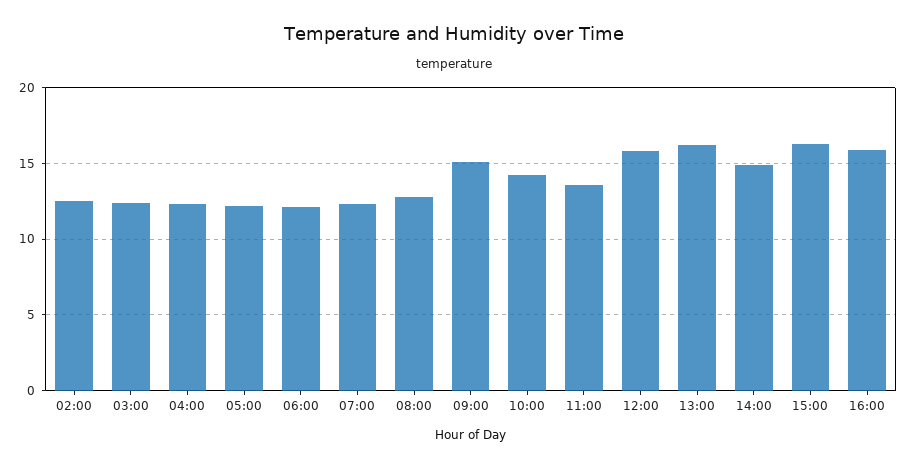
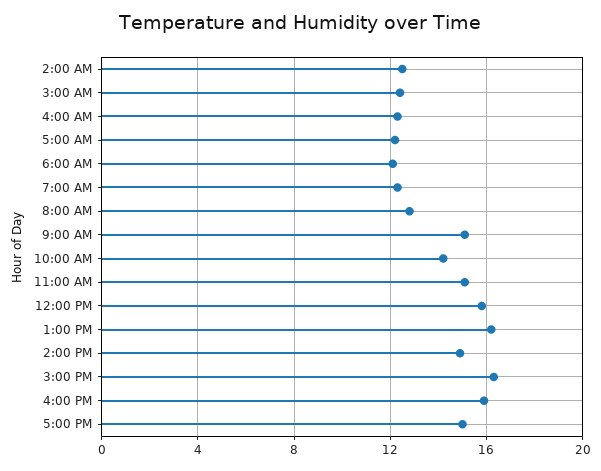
11:00: 13.5 -> 15
5:00 PM: none -> 15

